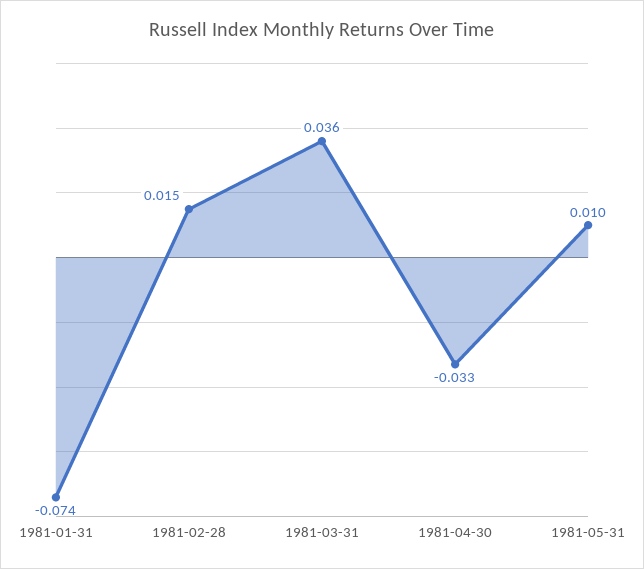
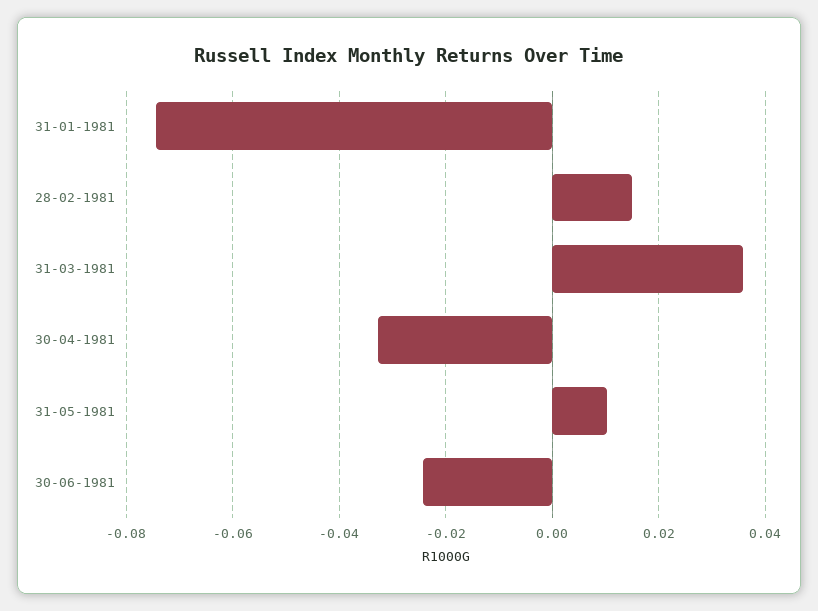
30-06-1981: none -> -0.024

